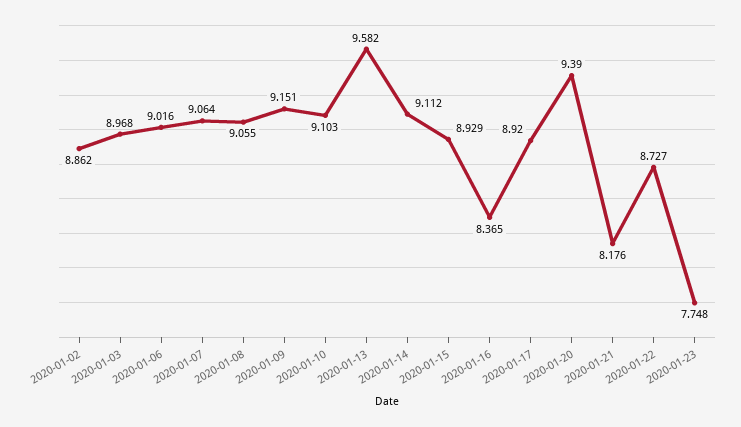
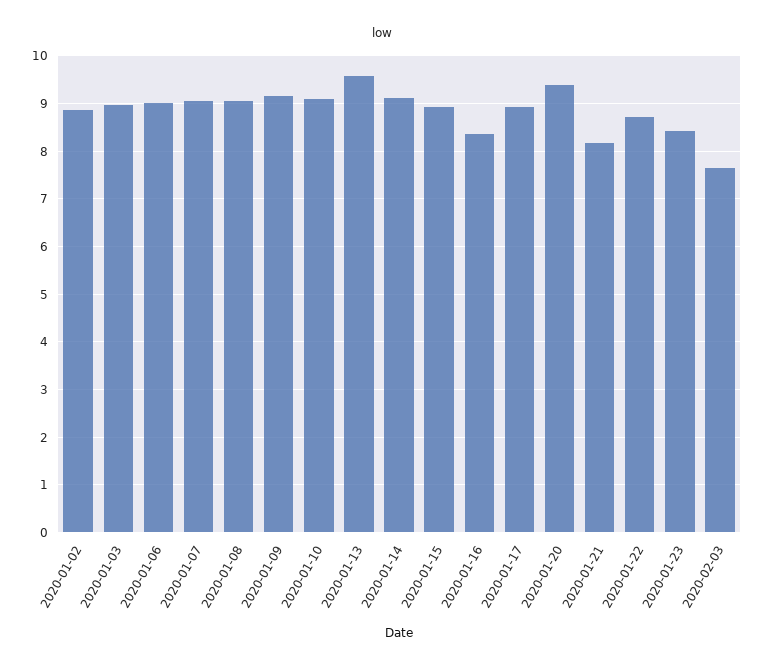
2020-01-23: 7.748 -> 8.4
2020-02-03: none -> 7.6

